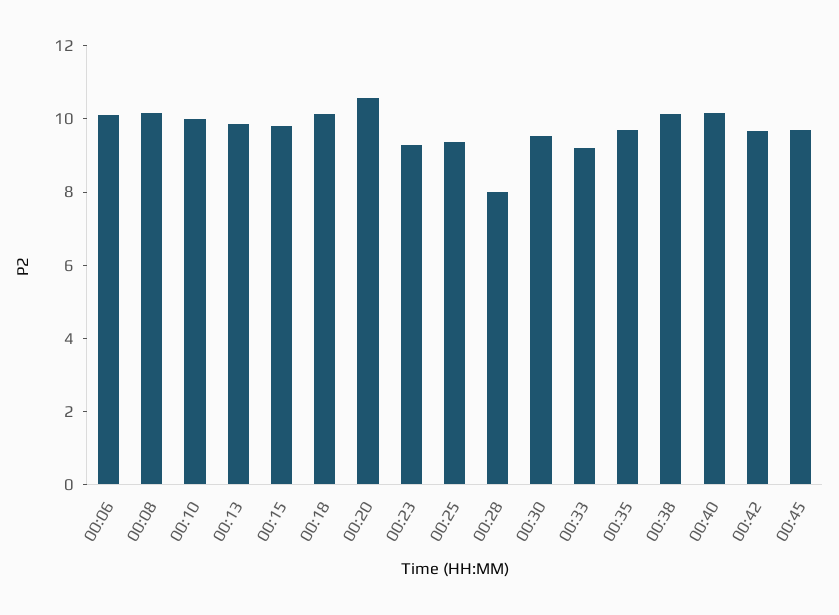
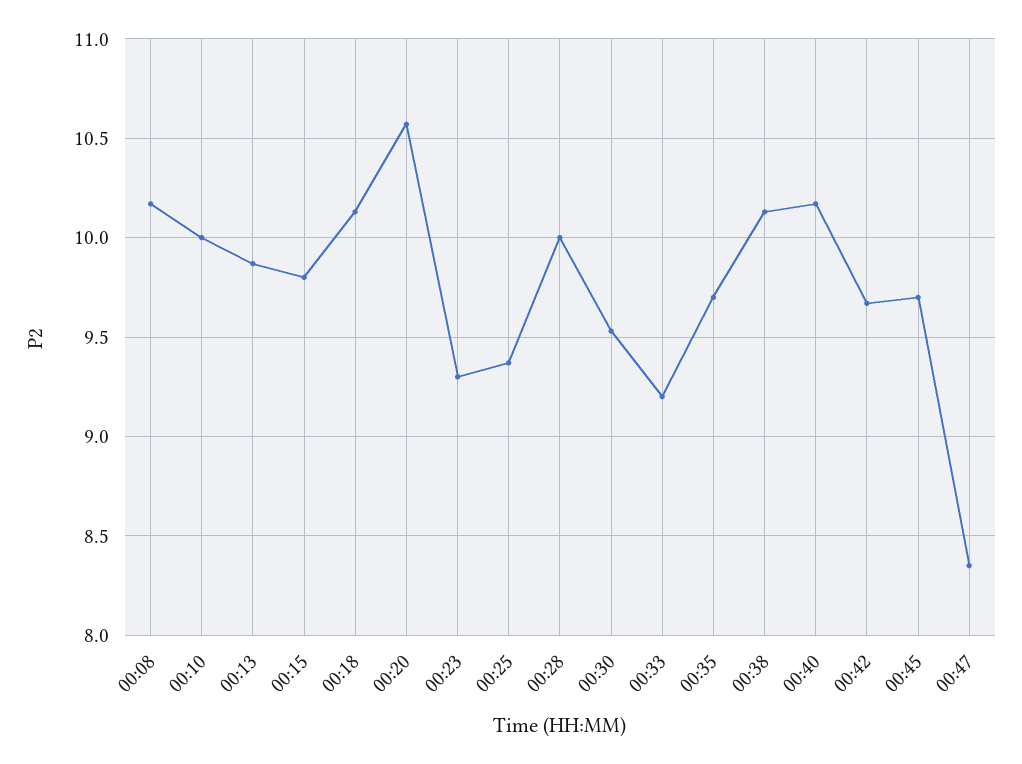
00:06: 10 -> none
00:28: 8 -> 10
00:47: none -> 8.35

